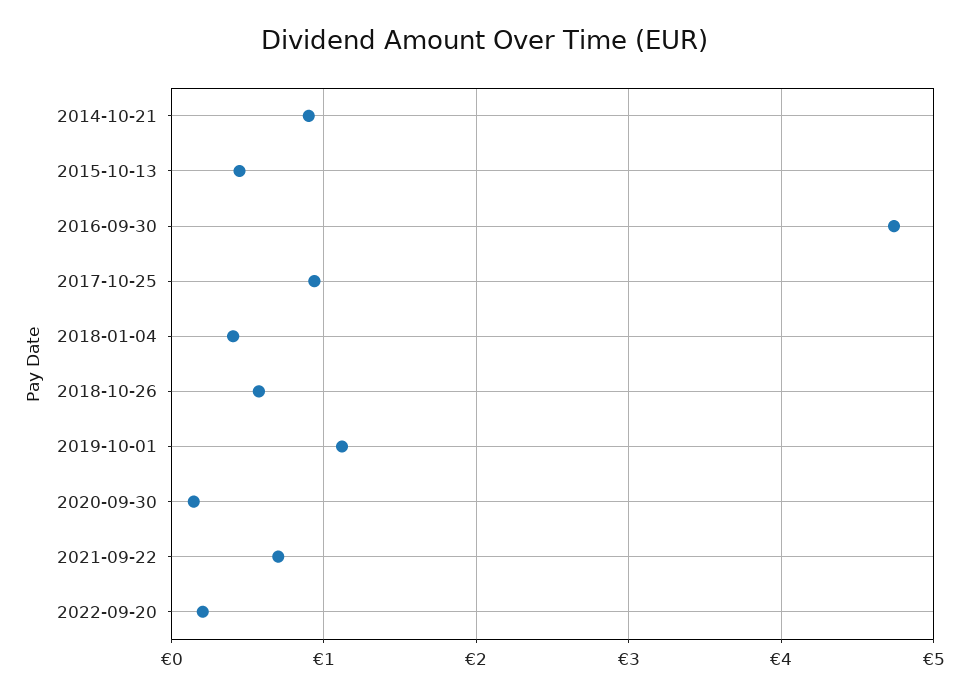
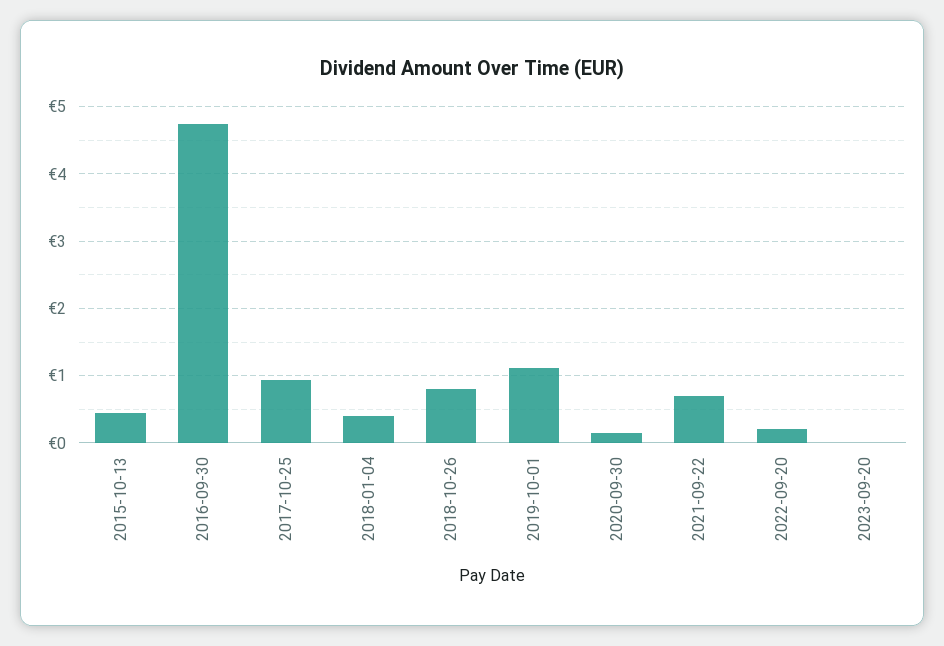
2014-10-21: 0.9 -> none
2018-10-26: 0.6 -> 0.8
2023-09-20: none -> 0

